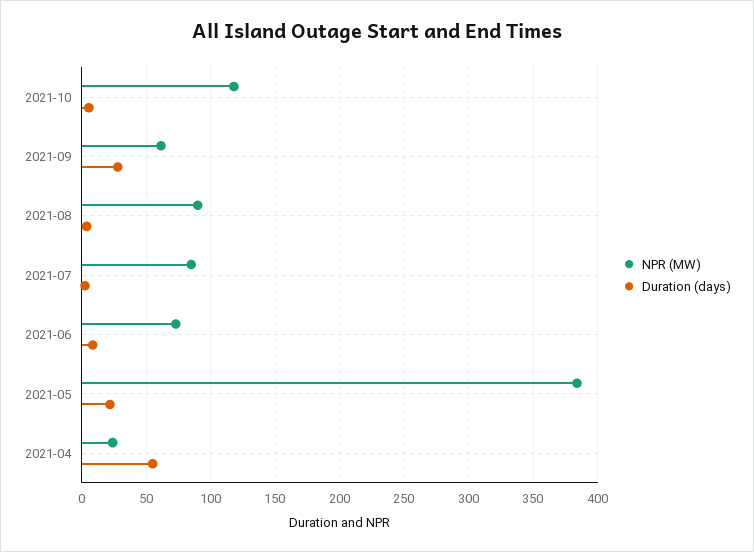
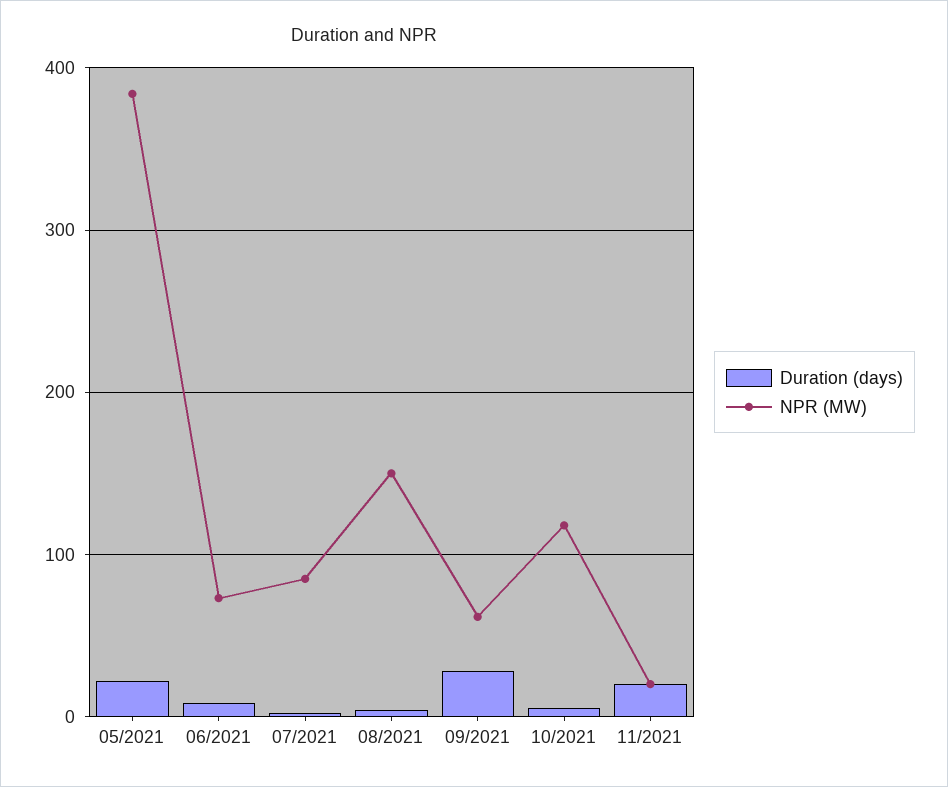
NPR (MW), 2021-08: 90 -> 150
NPR (MW), 2021-04: 25 -> none
Duration (days), 2021-04: 55 -> none
Duration (days), 11/2021: none -> 20
NPR (MW), 11/2021: none -> 20

